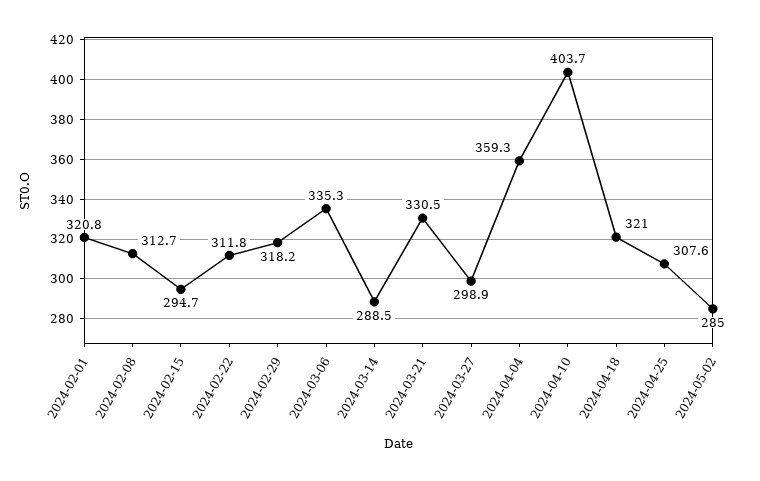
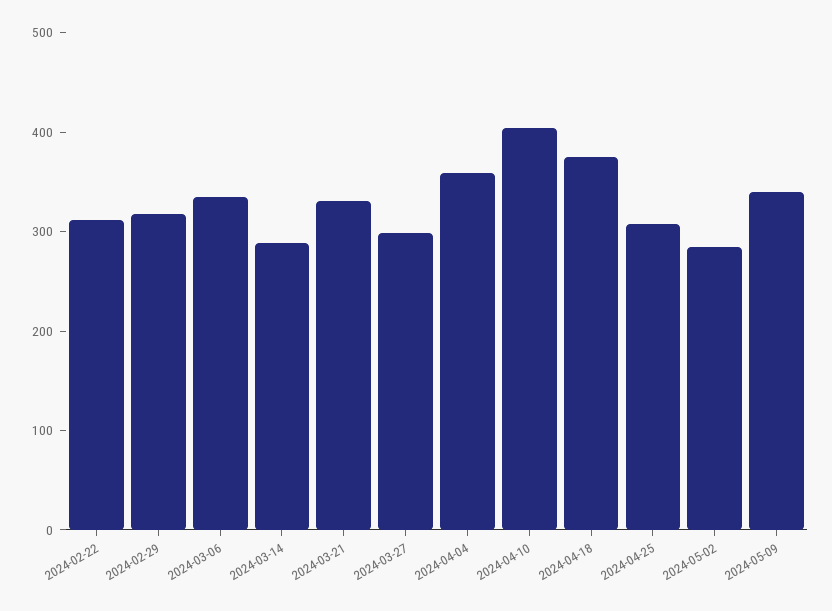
2024-02-01: 320.8 -> none
2024-02-08: 312.7 -> none
2024-02-15: 294.7 -> none
2024-04-18: 321 -> 380
2024-05-09: none -> 340

